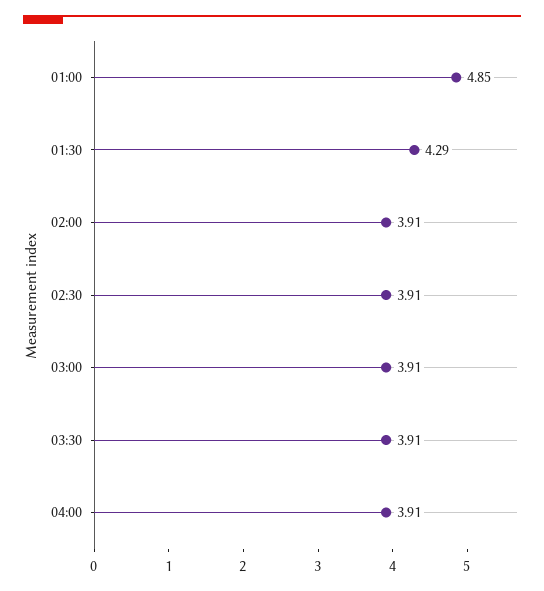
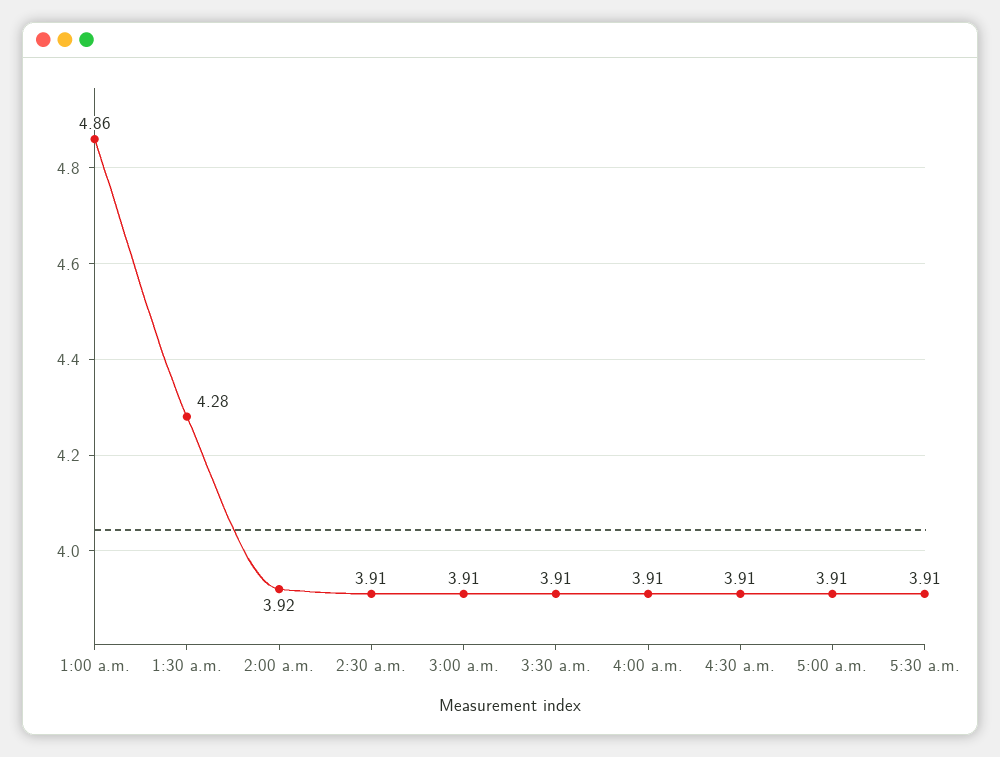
01:00: 4.85 -> 4.86
01:30: 4.29 -> 4.28
02:00: 3.91 -> 3.92
4:30 a.m.: none -> 3.91
5:00 a.m.: none -> 3.91
5:30 a.m.: none -> 3.91

